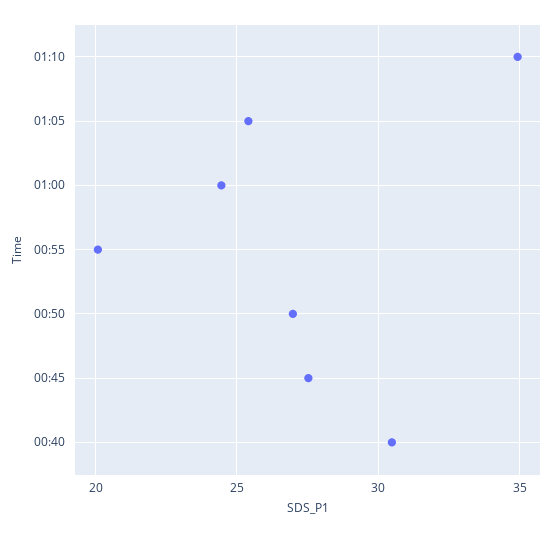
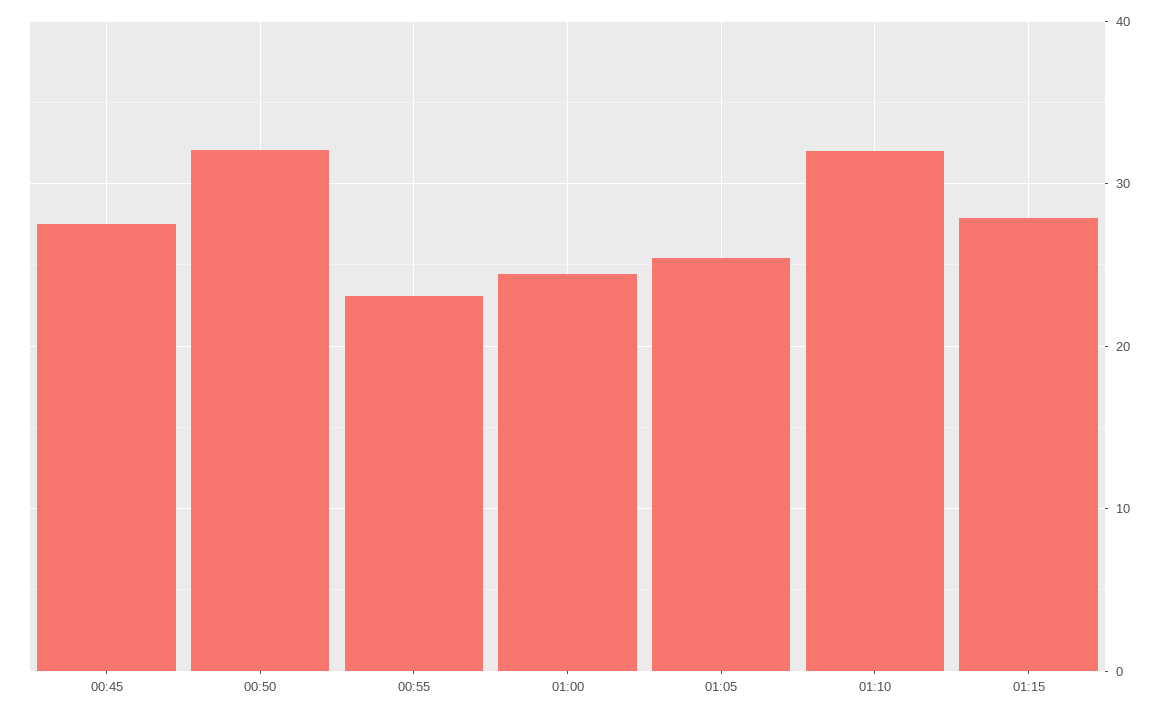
01:10: 35 -> 32
00:55: 20 -> 23
00:50: 27 -> 32
00:40: 30.5 -> none
01:15: none -> 28

